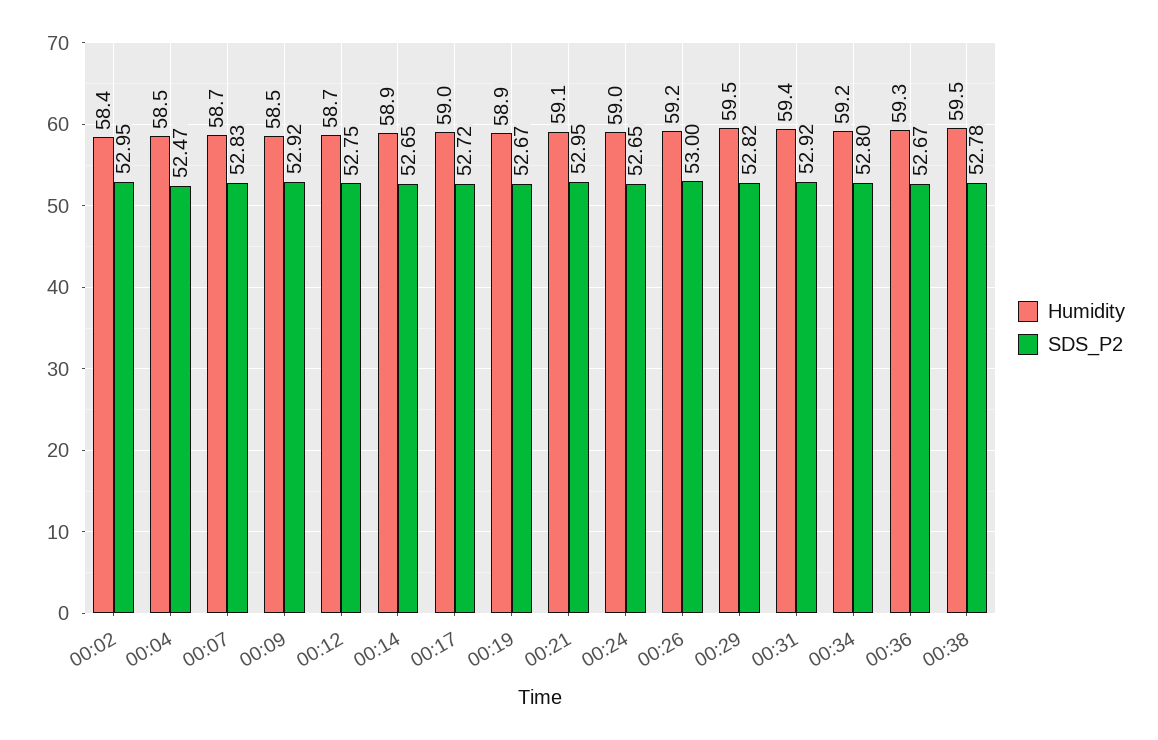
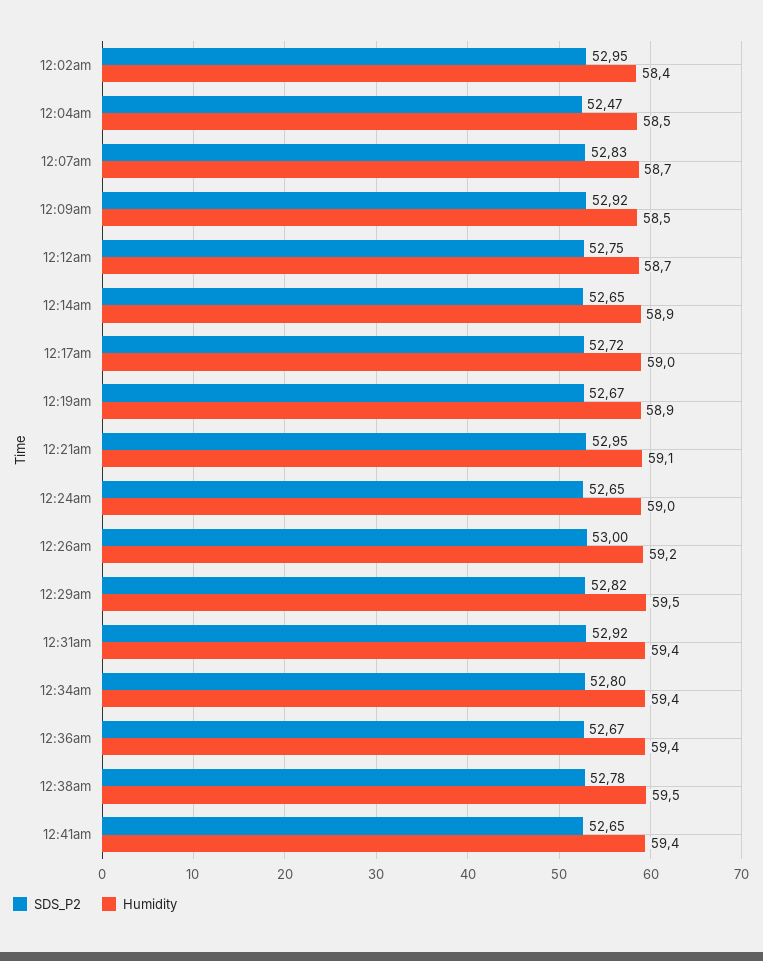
Humidity, 00:34: 59.2 -> 59.4
Humidity, 00:36: 59.3 -> 59.4
SDS_P2, 12:41am: none -> 52.65
Humidity, 12:41am: none -> 59.4

